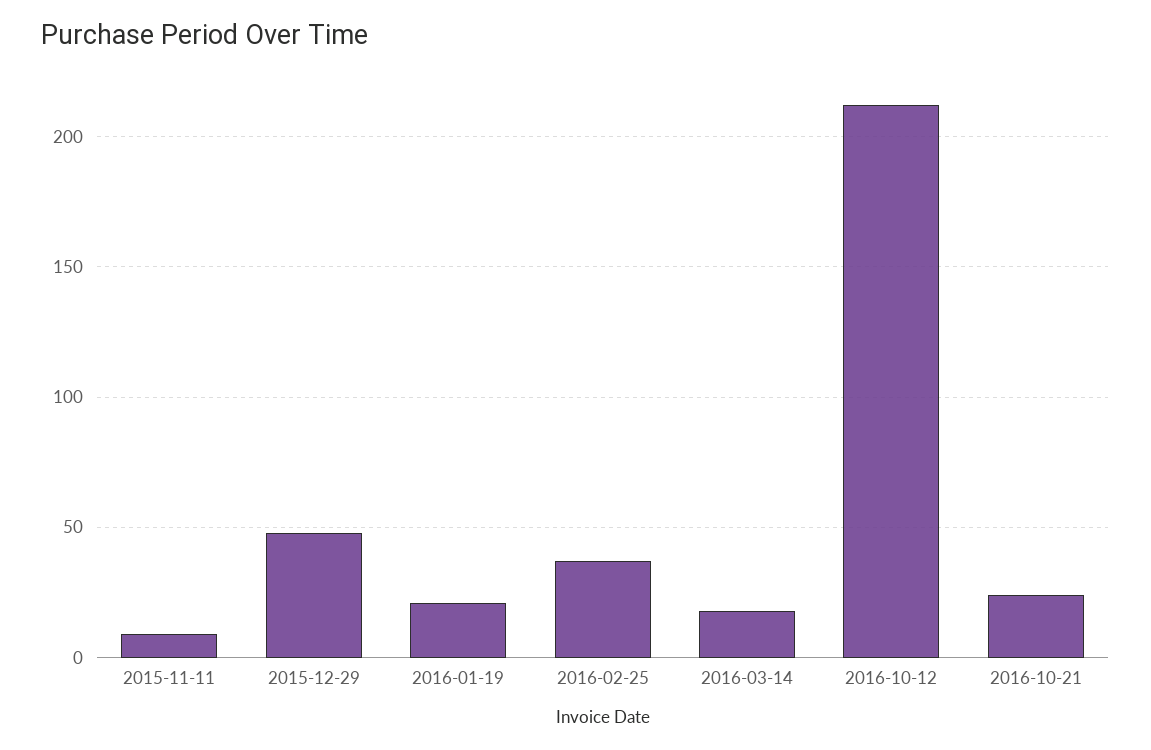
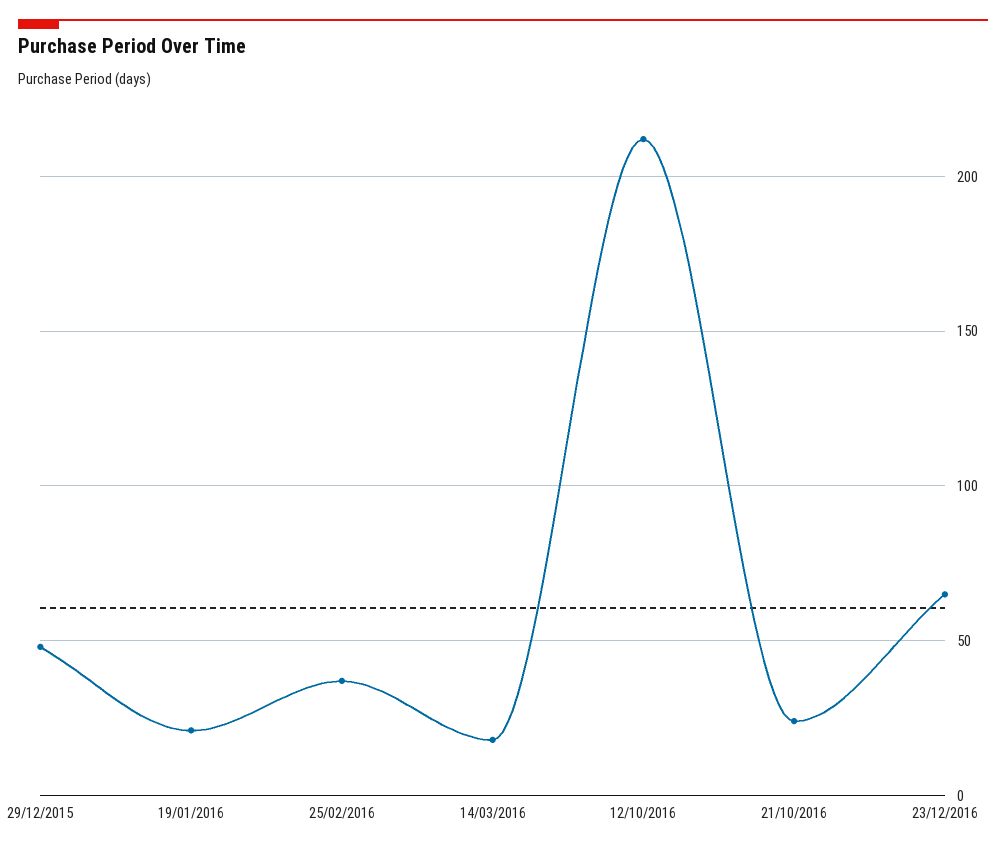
2015-11-11: 10 -> none
23/12/2016: none -> 65

